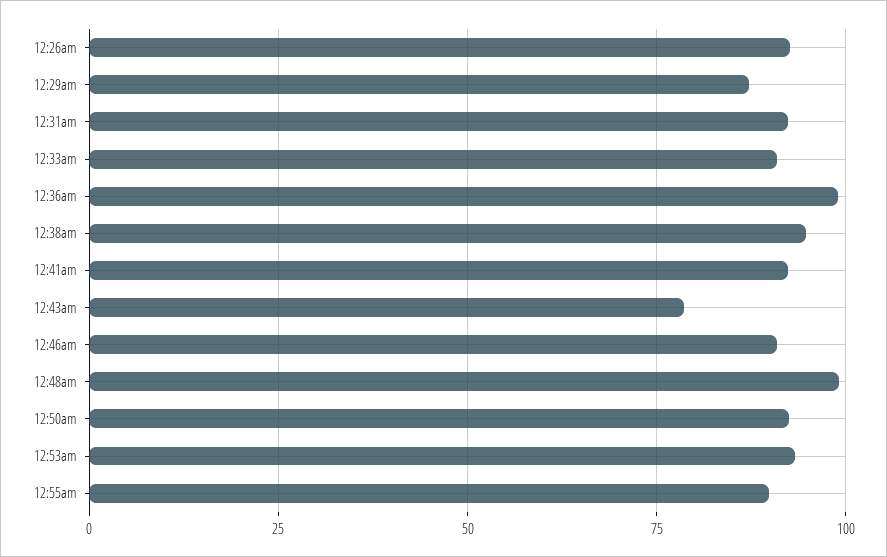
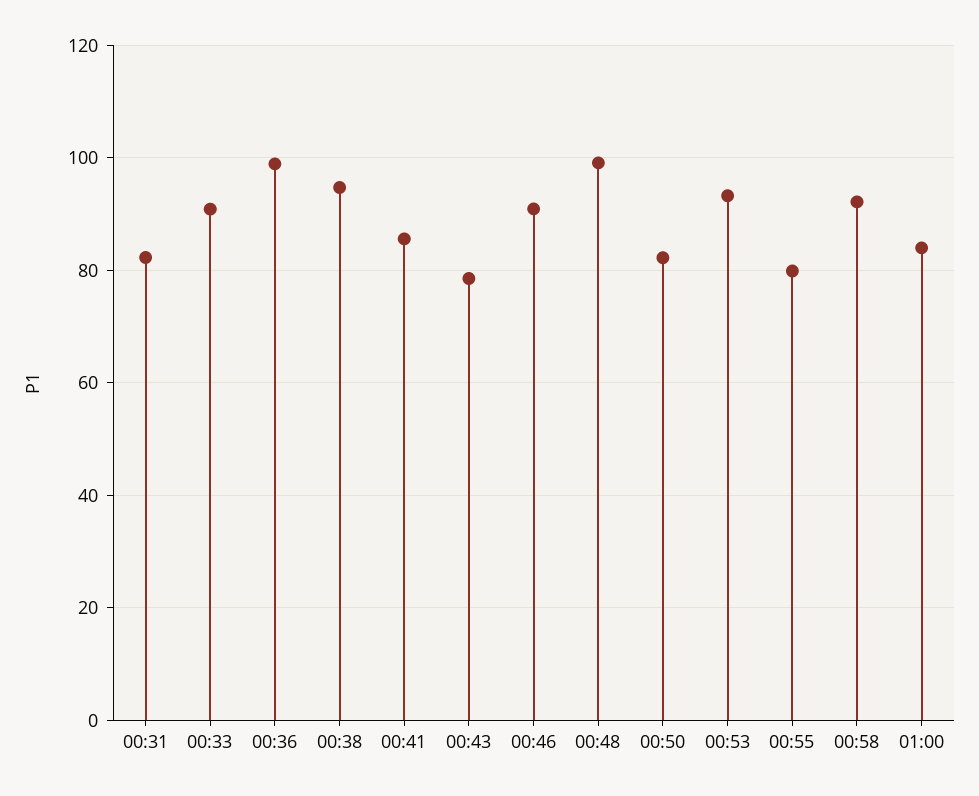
12:26am: 92.5 -> none
12:29am: 87.5 -> none
12:31am: 92.5 -> 82
12:41am: 92.5 -> 86
12:50am: 92.5 -> 82
12:55am: 90 -> 80
00:58: none -> 92
01:00: none -> 84

